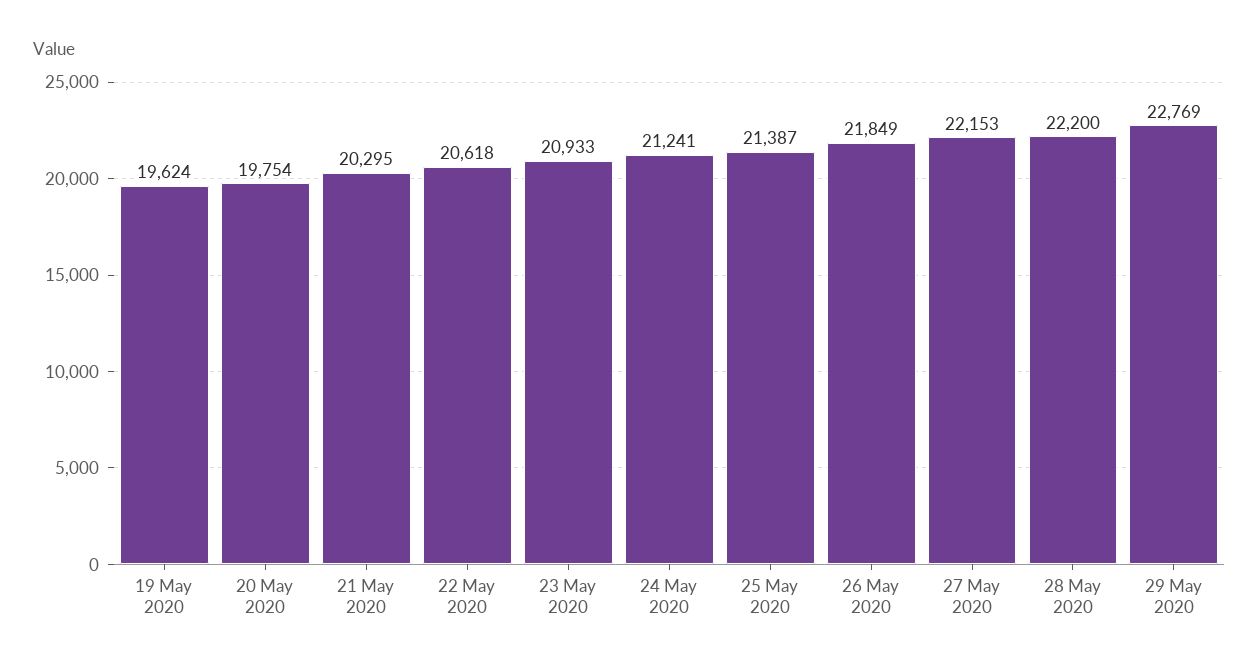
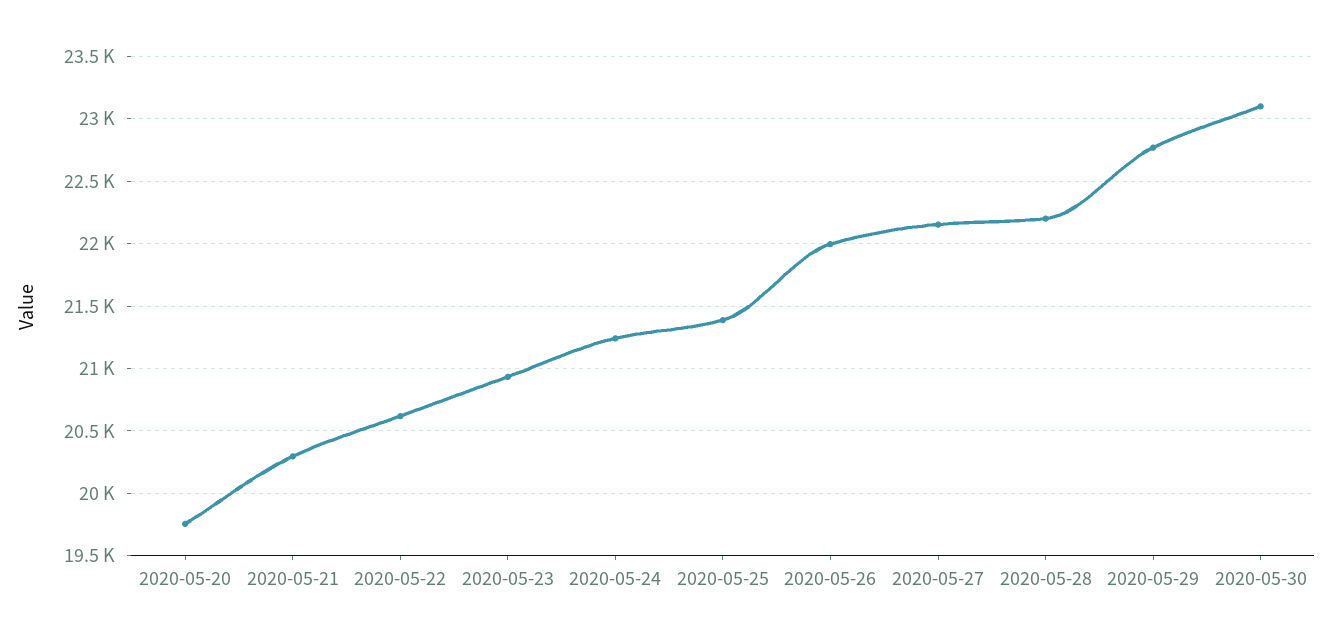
19 May 2020: 19624 -> none
26 May 2020: 21849 -> 22000
2020-05-30: none -> 23100

